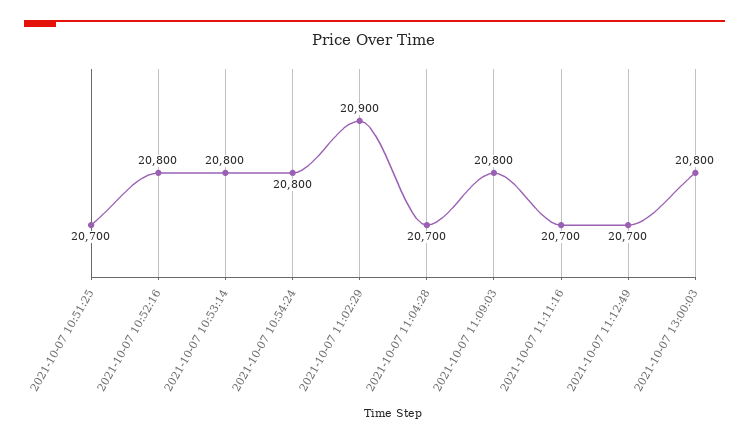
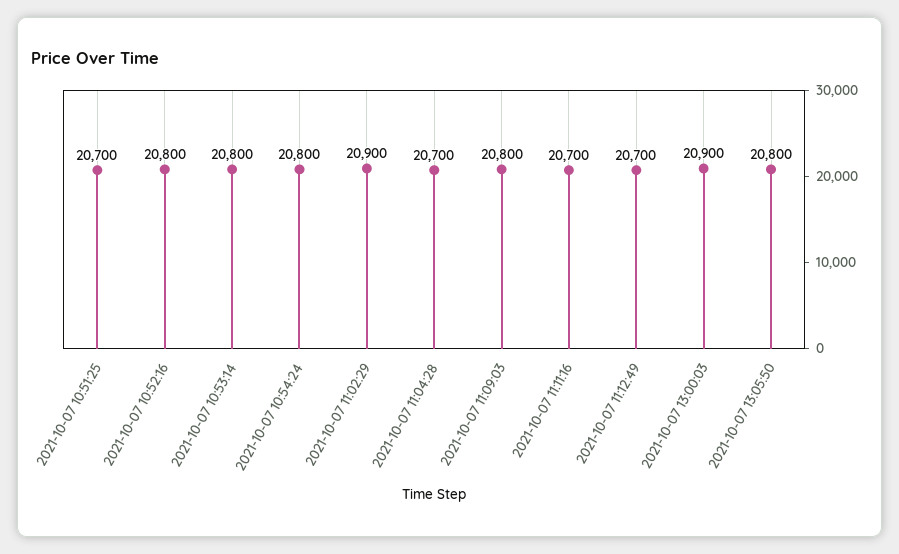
2021-10-07 13:00:03: 20800 -> 20900
2021-10-07 13:05:50: none -> 20800

